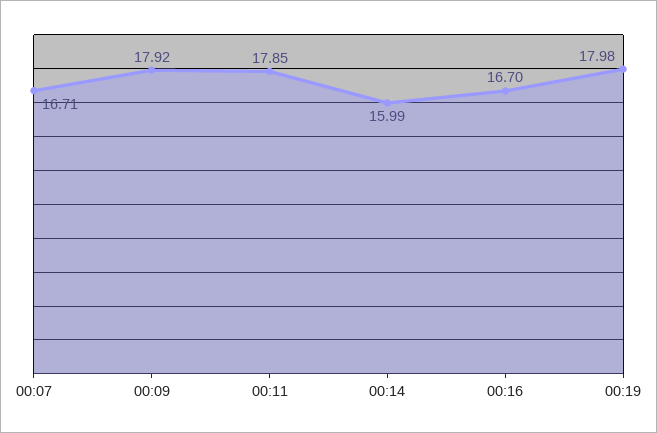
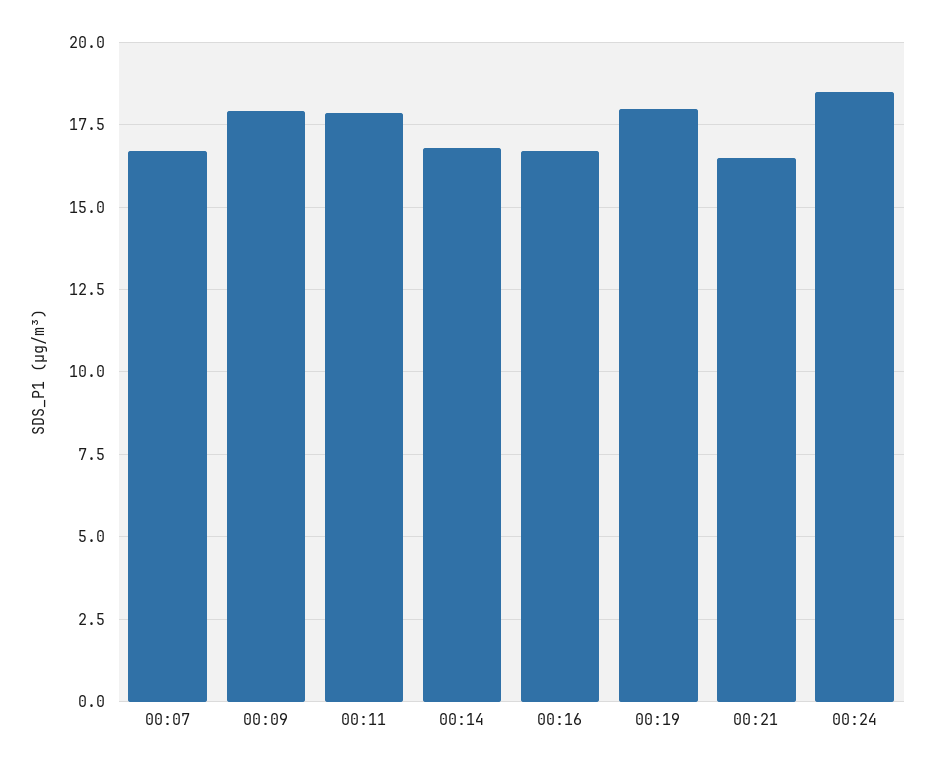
00:14: 15.99 -> 16.75
00:21: none -> 16.5
00:24: none -> 18.5

